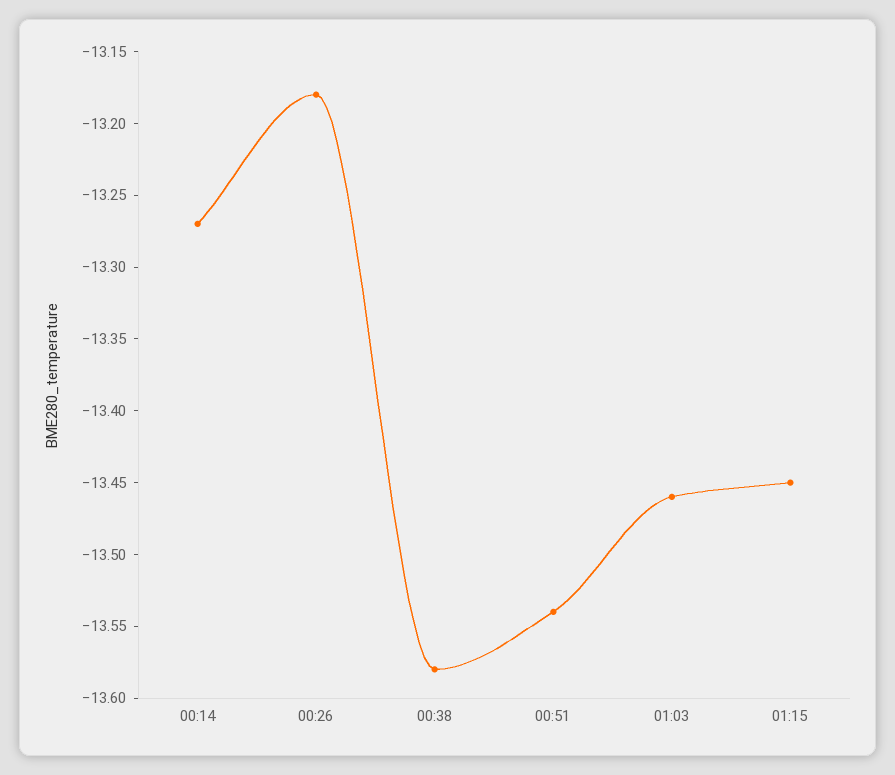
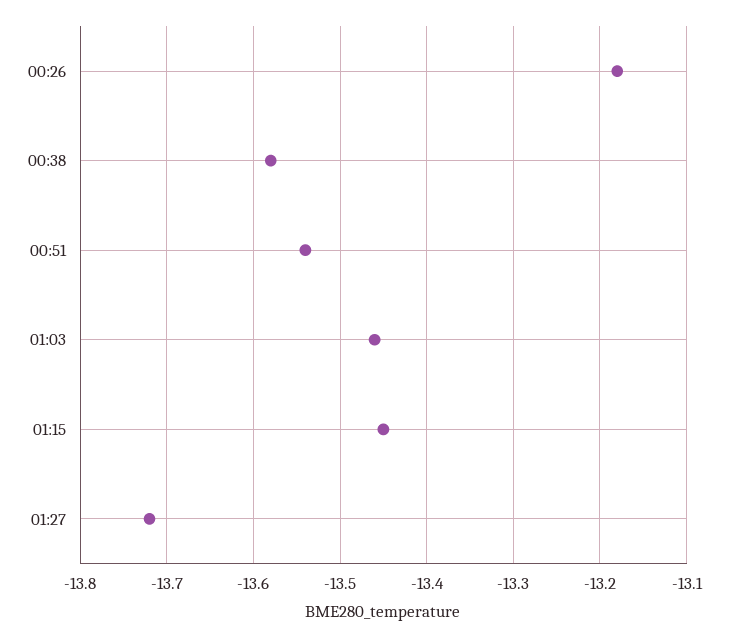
00:14: -13.27 -> none
01:27: none -> -13.72

